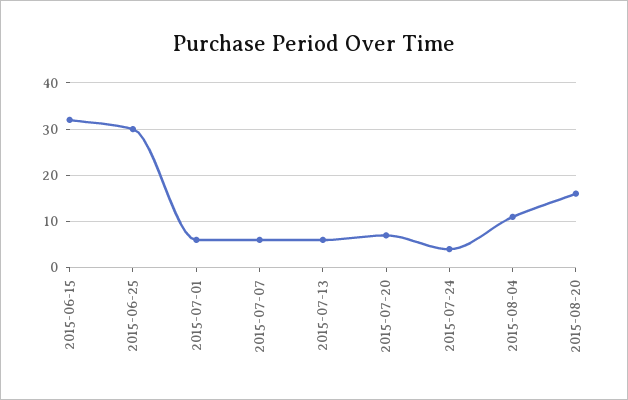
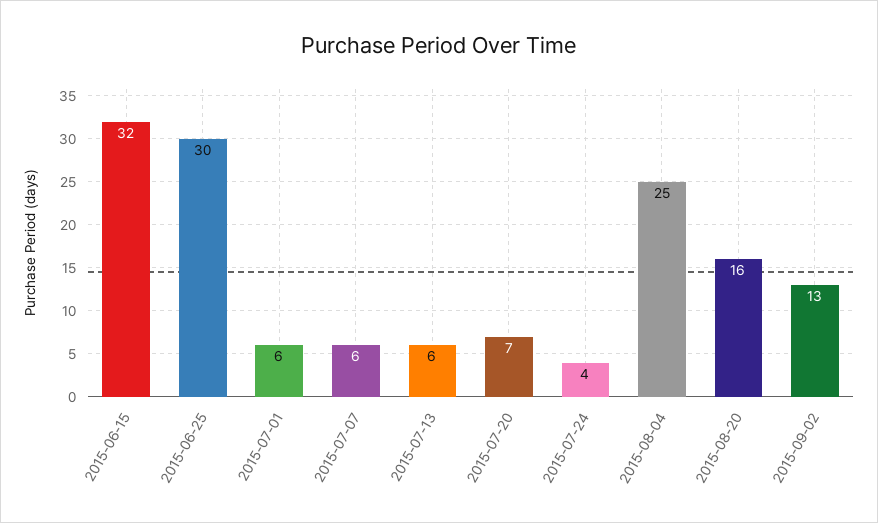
2015-08-04: 10 -> 25
2015-09-02: none -> 13

